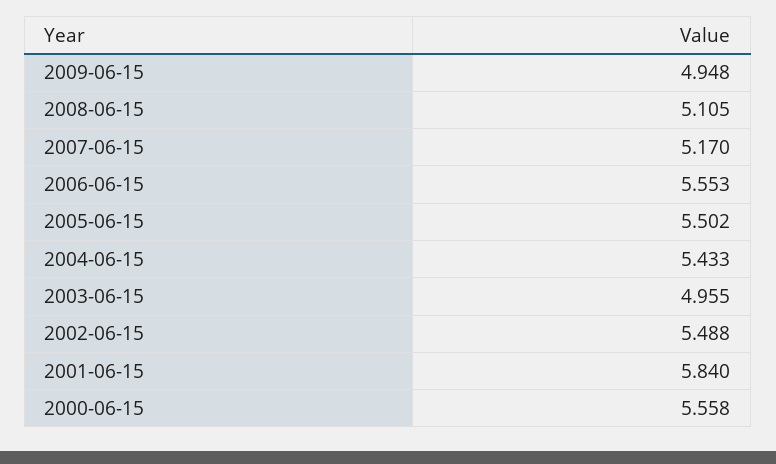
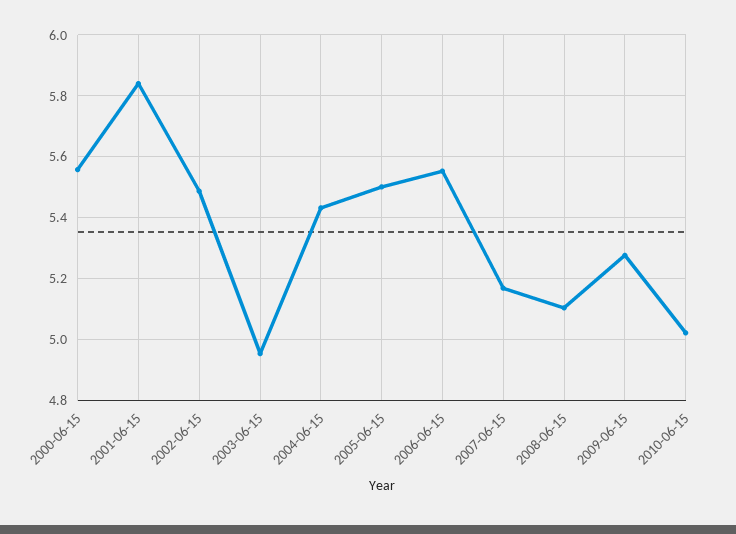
2009-06-15: 4.948 -> 5.28
2010-06-15: none -> 5.02

